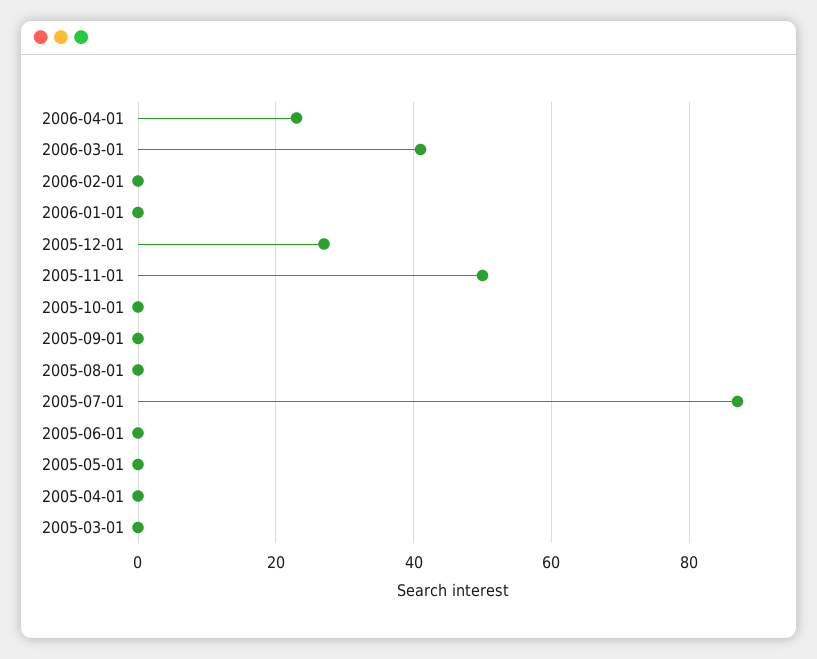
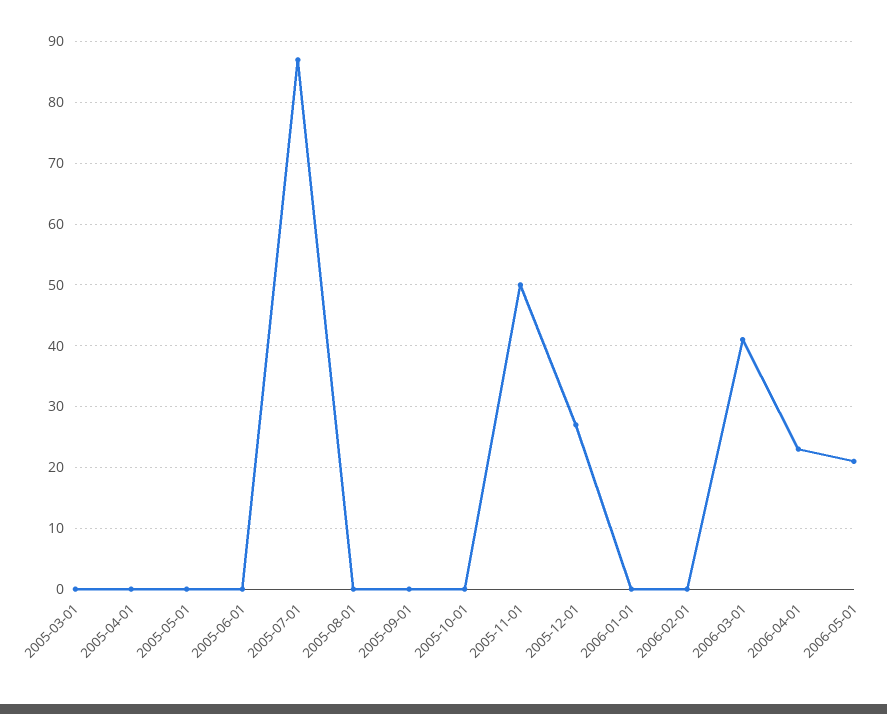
2006-05-01: none -> 21

